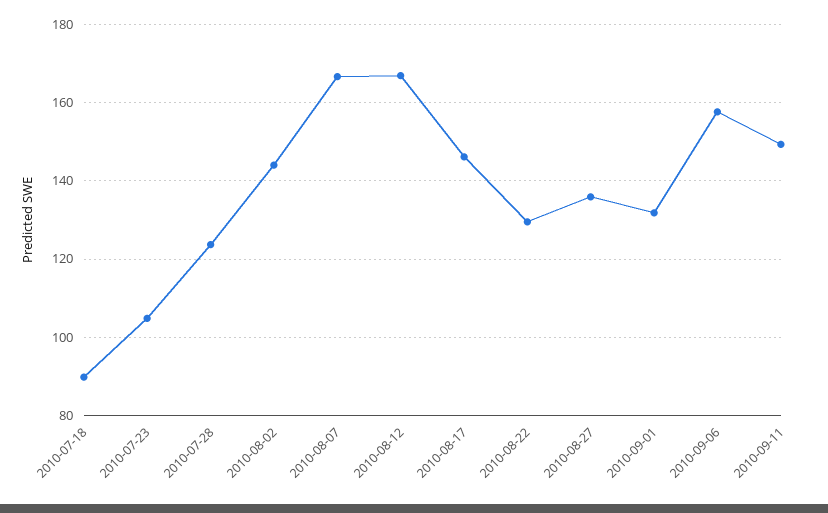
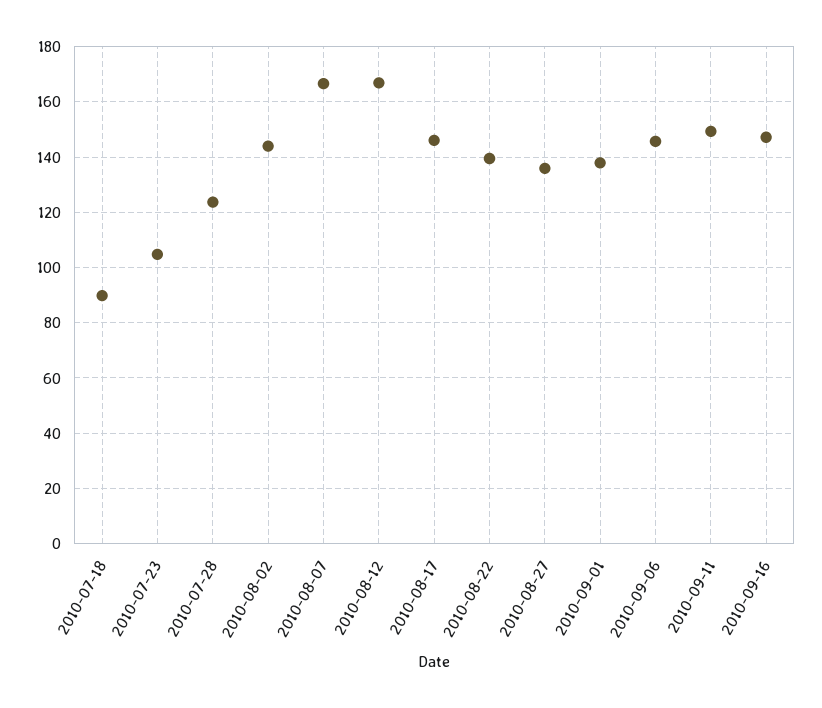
2010-08-22: 130 -> 140
2010-09-01: 132 -> 137.5
2010-09-06: 158 -> 145
2010-09-16: none -> 147.5

